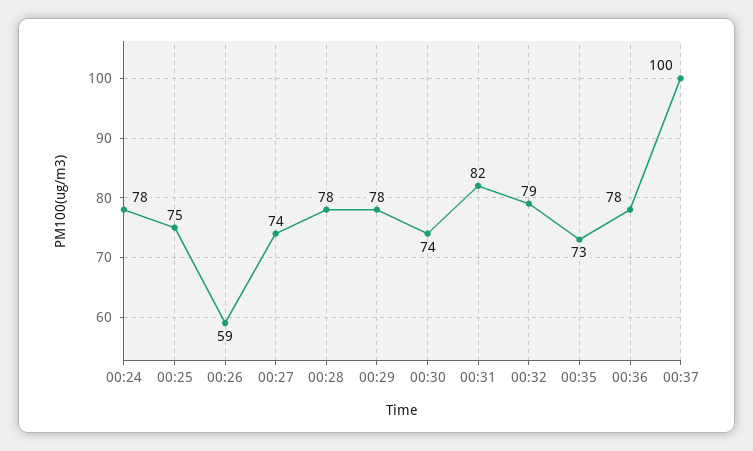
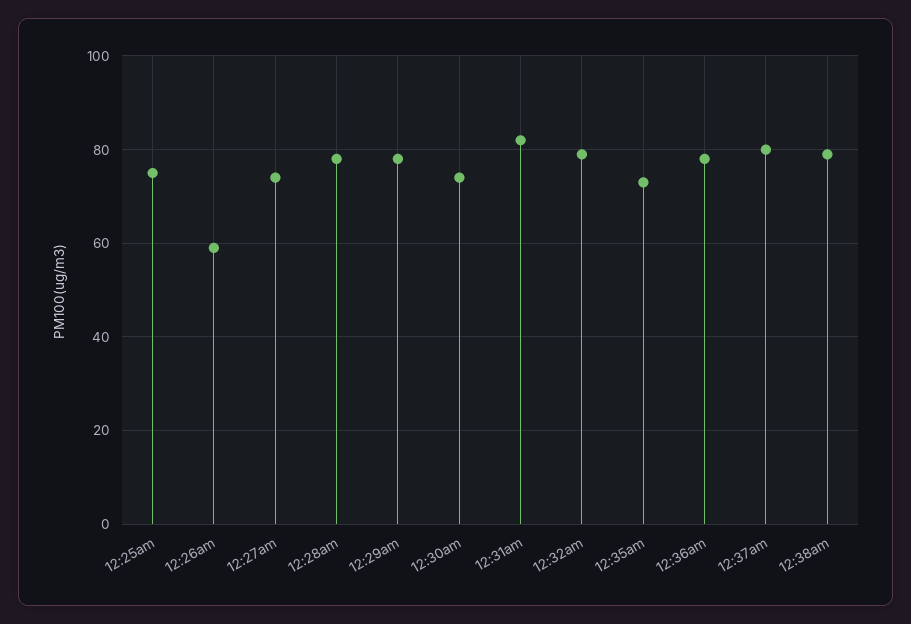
00:24: 78 -> none
00:37: 100 -> 80
12:38am: none -> 80

